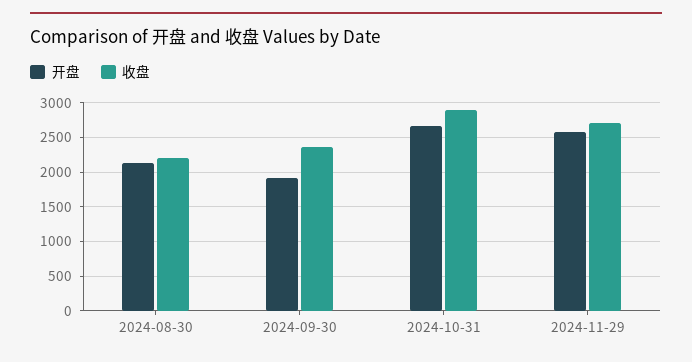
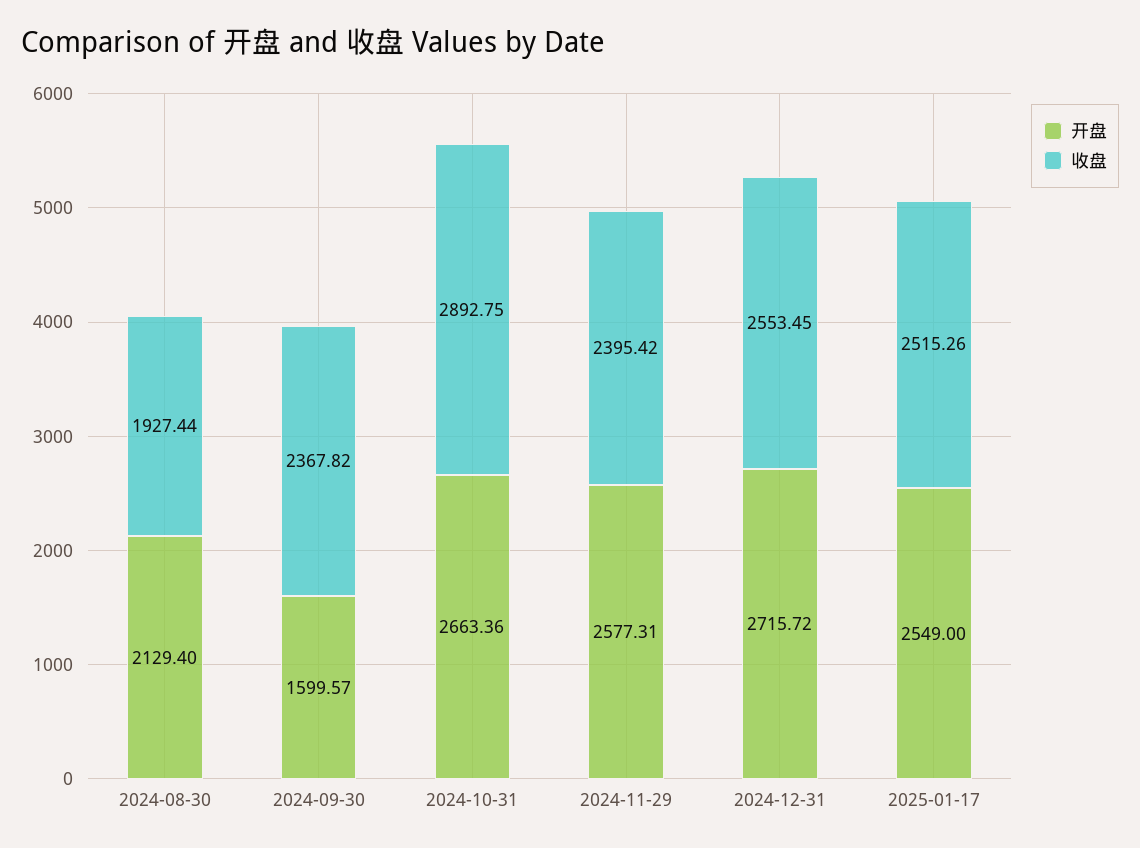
收盘, 2024-08-30: 2200 -> 1927.44
开盘, 2024-09-30: 1900 -> 1599.57
收盘, 2024-11-29: 2700 -> 2395.42
开盘, 2024-12-31: none -> 2715.72
收盘, 2024-12-31: none -> 2553.45
开盘, 2025-01-17: none -> 2549
收盘, 2025-01-17: none -> 2515.26

